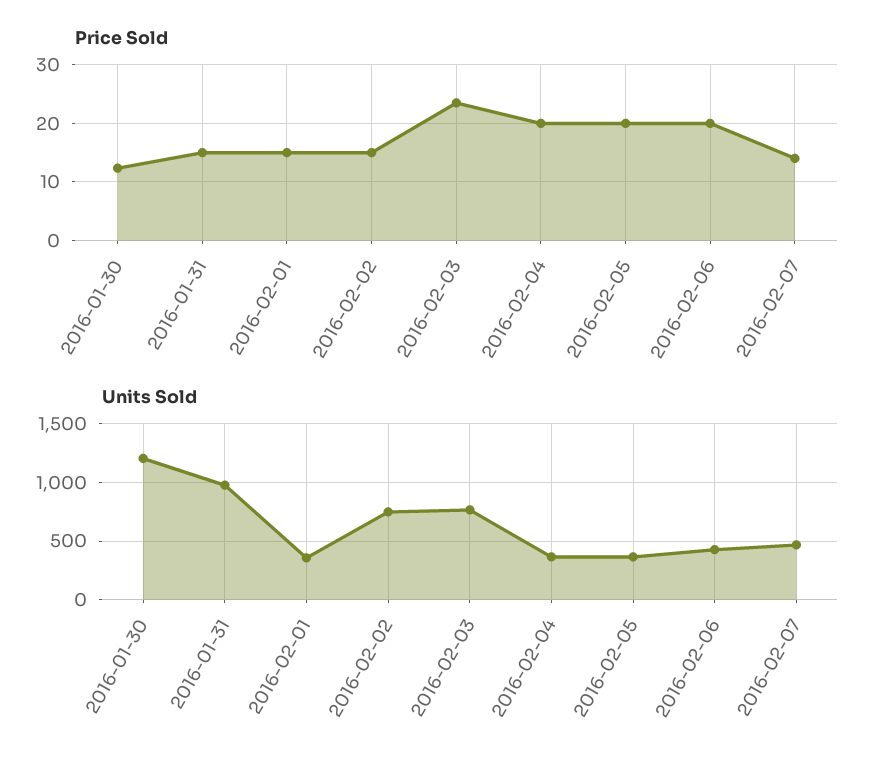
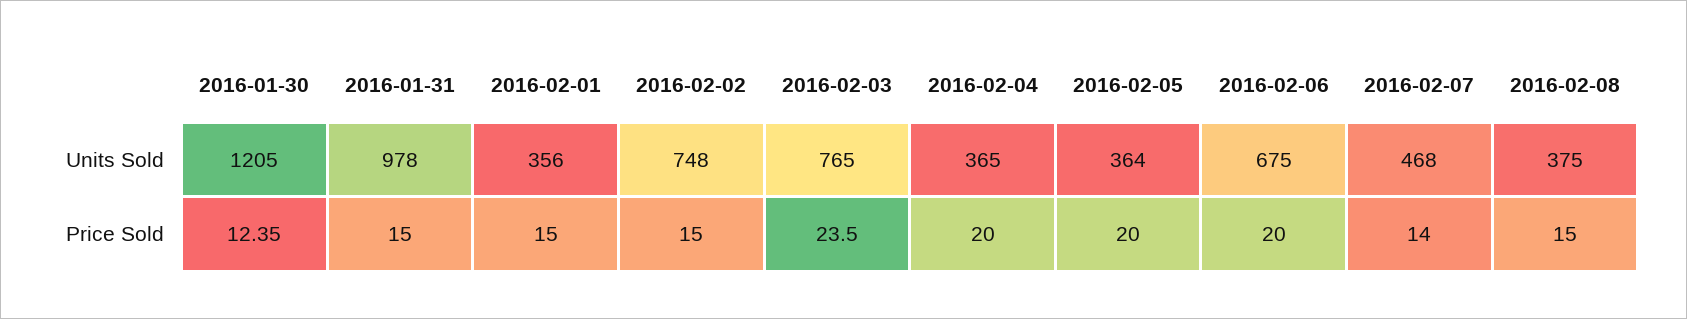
Units Sold, 2016-02-06: 400 -> 675
Units Sold, 2016-02-08: none -> 375
Price Sold, 2016-02-08: none -> 15

